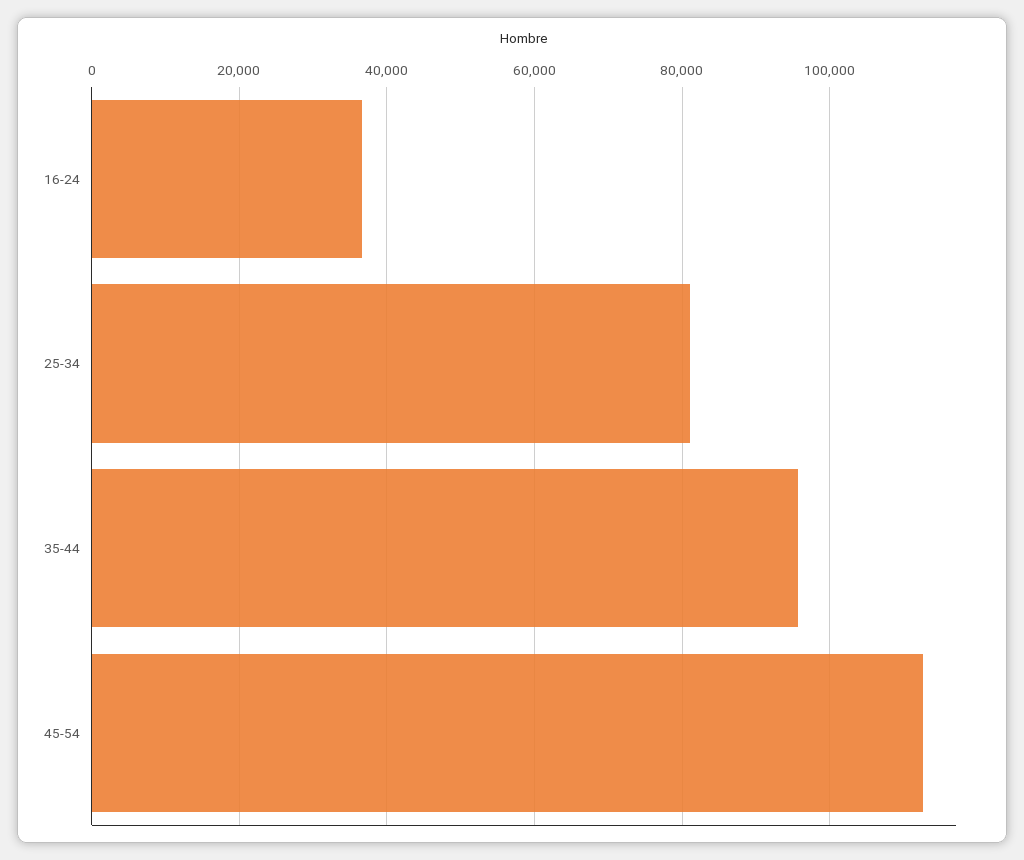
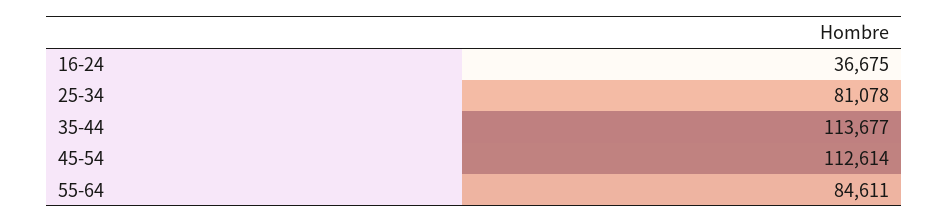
35-44: 96000 -> 113677
55-64: none -> 84611

